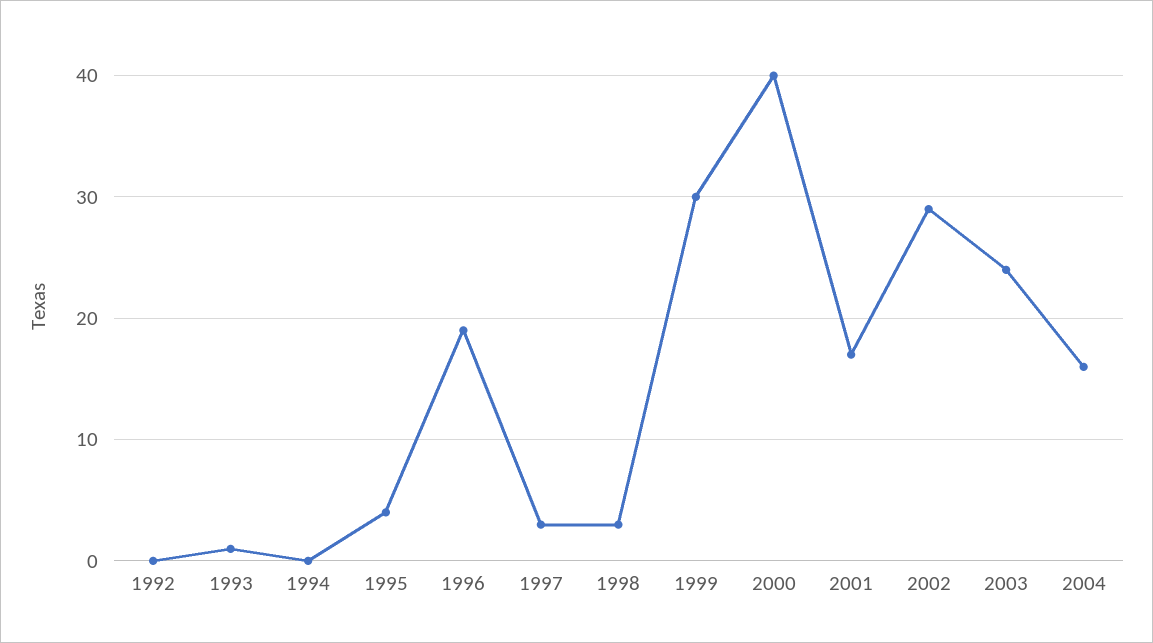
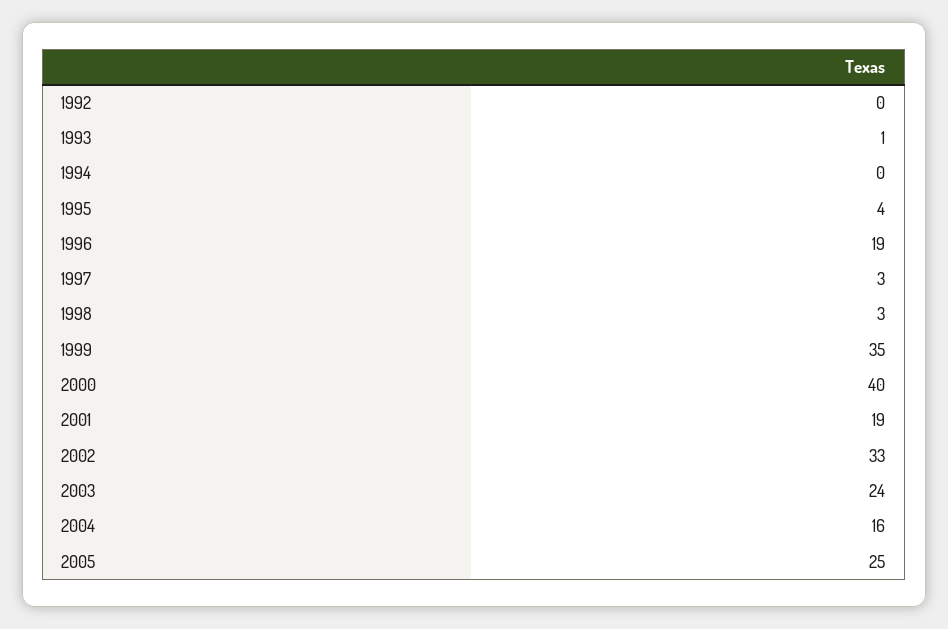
1999: 30 -> 35
2001: 17 -> 19
2002: 29 -> 33
2005: none -> 25

